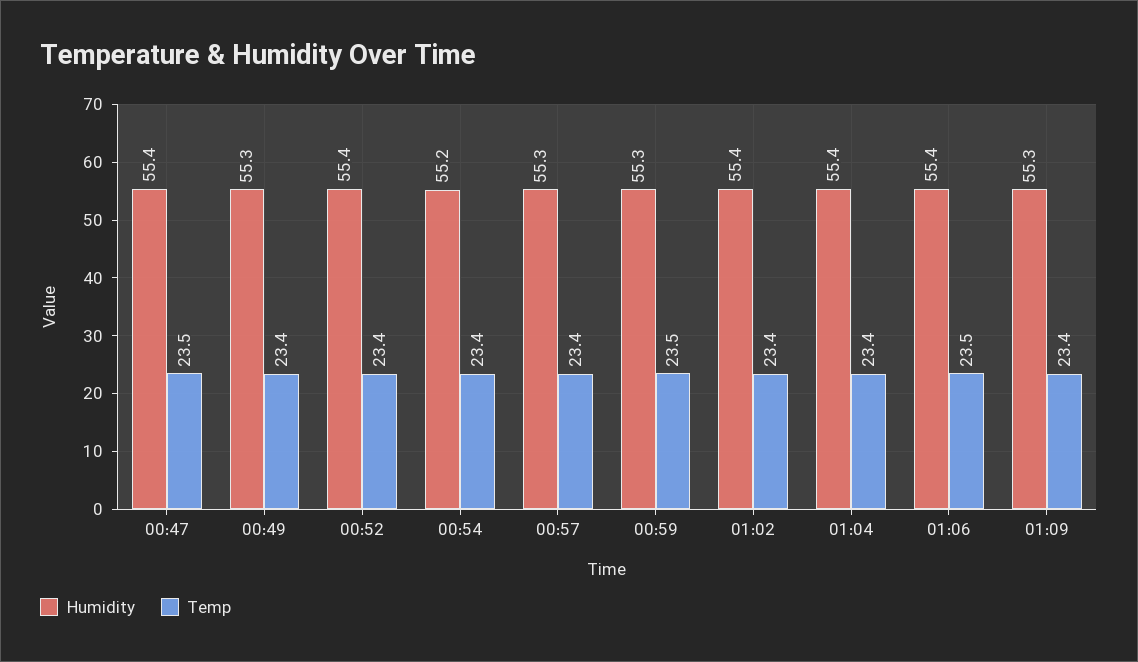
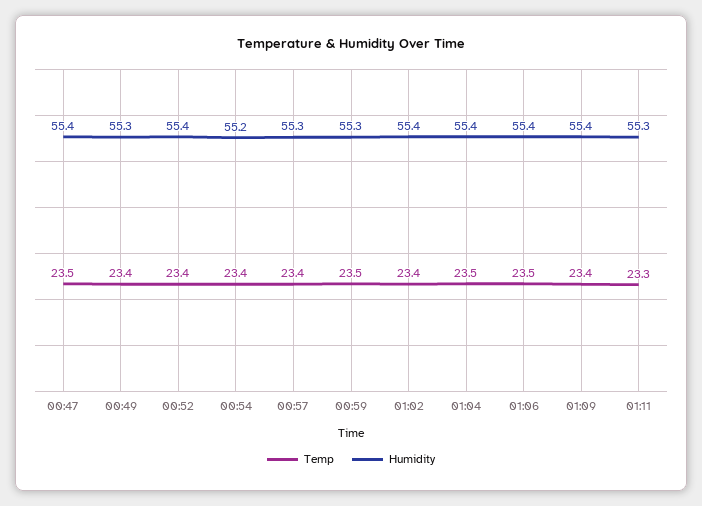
Temp, 01:04: 23.4 -> 23.5
Humidity, 01:09: 55.3 -> 55.4
Temp, 01:11: none -> 23.3
Humidity, 01:11: none -> 55.3

